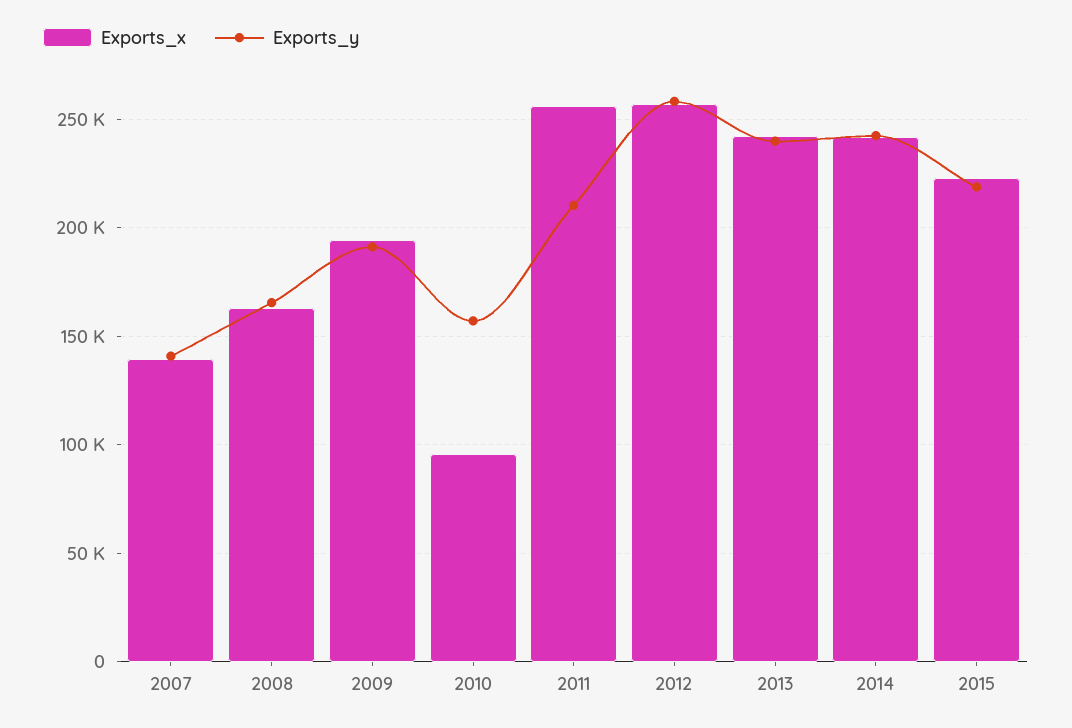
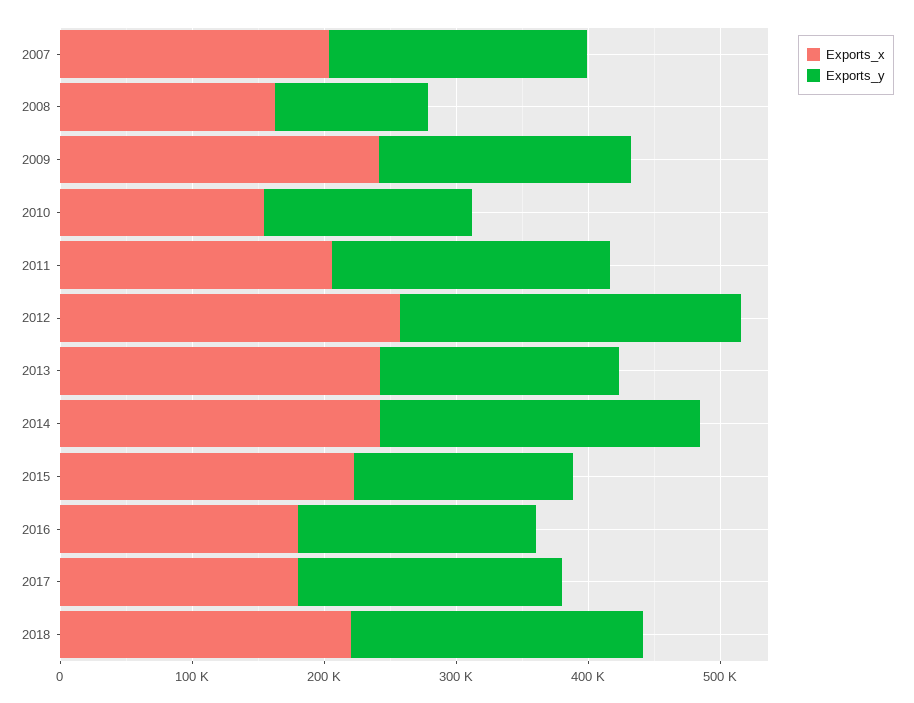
Exports_x, 2007: 140000 -> 200000
Exports_y, 2007: 140000 -> 200000
Exports_y, 2008: 165000 -> 120000
Exports_x, 2009: 195000 -> 240000
Exports_x, 2010: 95000 -> 160000
Exports_x, 2011: 255000 -> 200000
Exports_y, 2013: 240000 -> 180000
Exports_y, 2015: 220000 -> 160000
Exports_x, 2016: none -> 180000
Exports_y, 2016: none -> 180000
Exports_x, 2017: none -> 180000
Exports_y, 2017: none -> 200000
Exports_x, 2018: none -> 220000
Exports_y, 2018: none -> 220000

